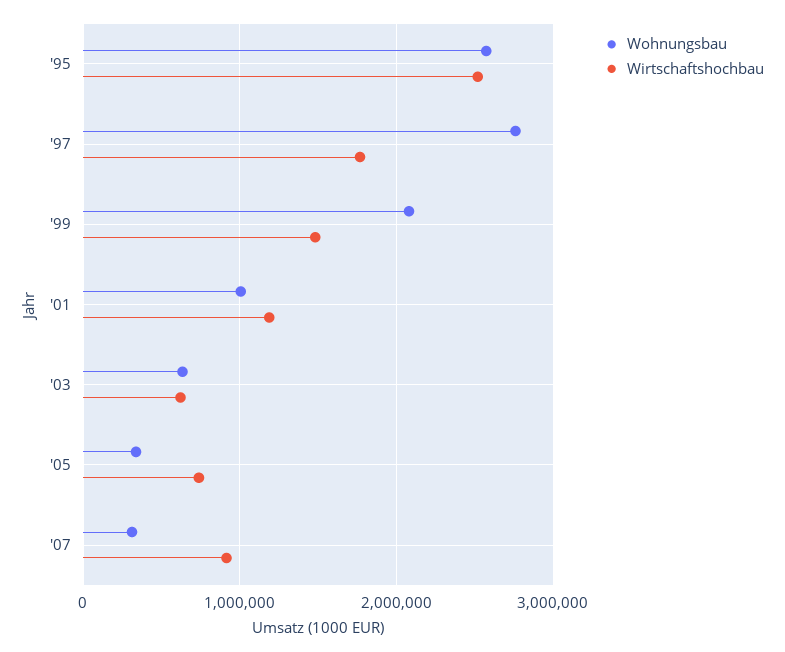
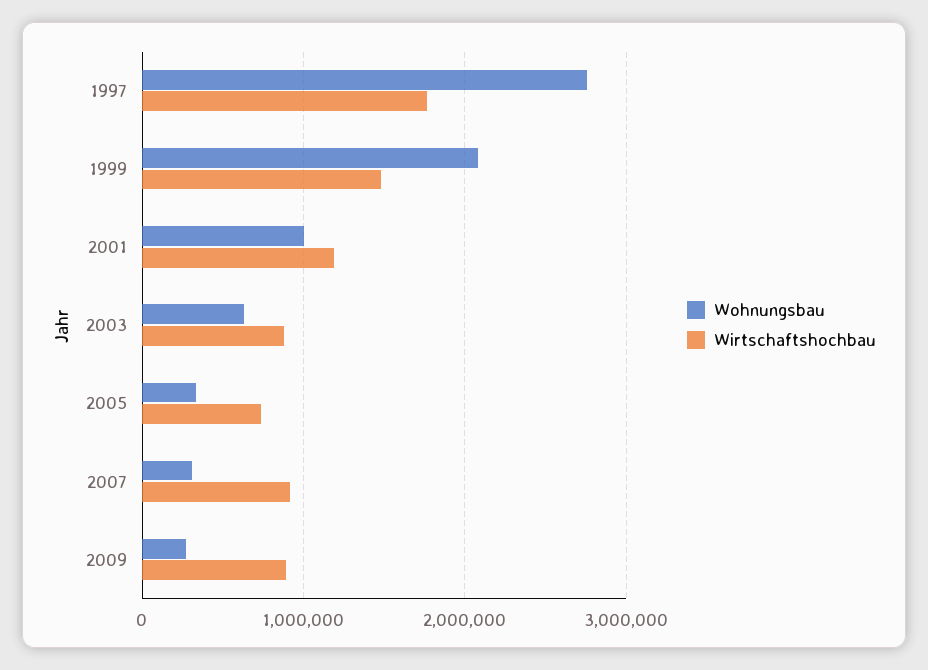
Wohnungsbau, '95: 2600000 -> none
Wirtschaftshochbau, '95: 2500000 -> none
Wirtschaftshochbau, '03: 600000 -> 900000
Wohnungsbau, 2009: none -> 300000
Wirtschaftshochbau, 2009: none -> 900000

